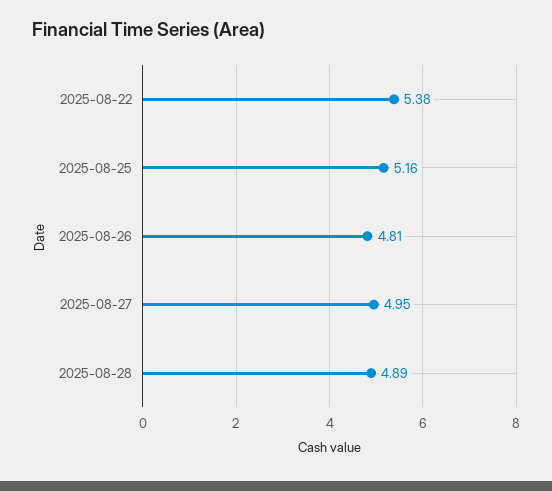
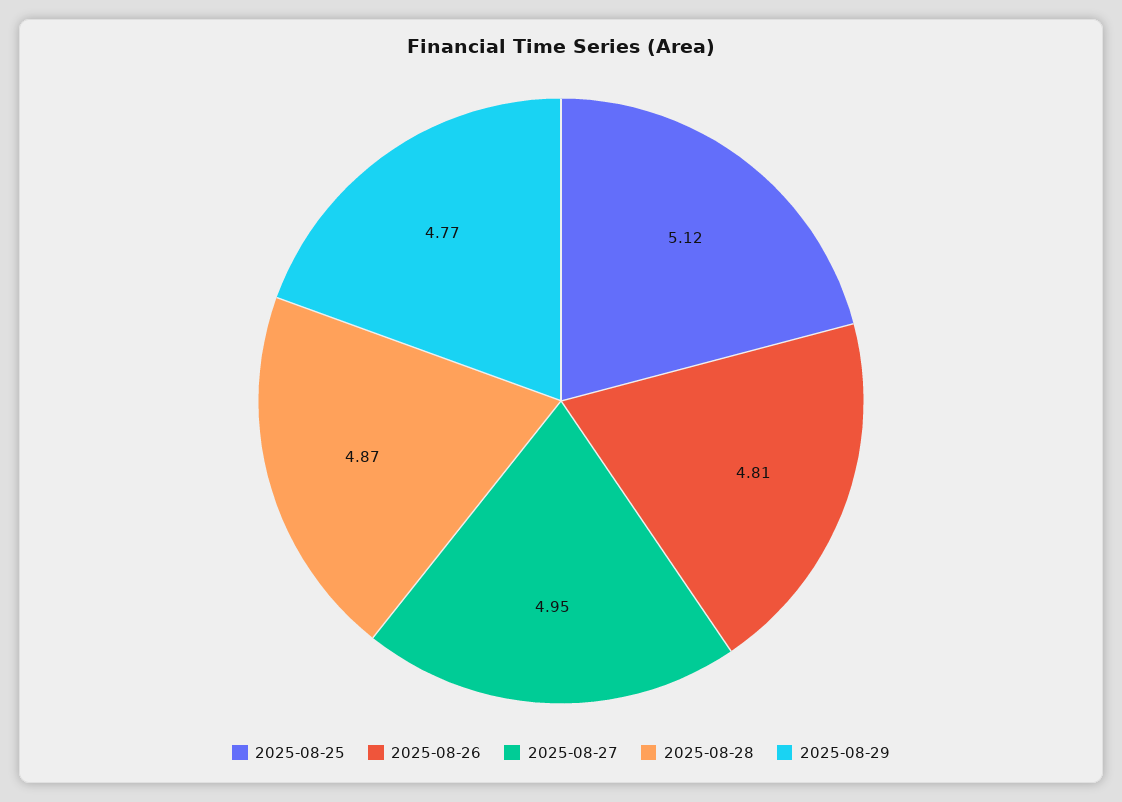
2025-08-22: 5.38 -> none
2025-08-25: 5.16 -> 5.12
2025-08-28: 4.89 -> 4.87
2025-08-29: none -> 4.77

